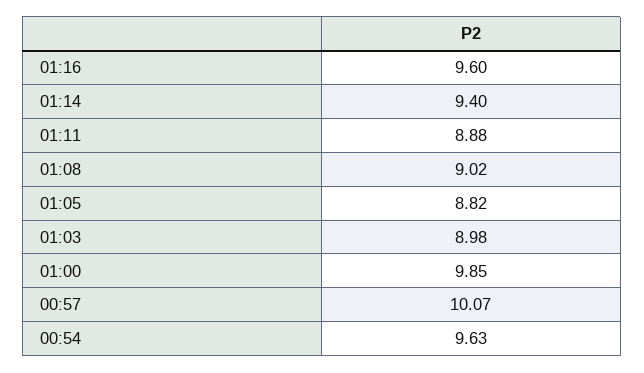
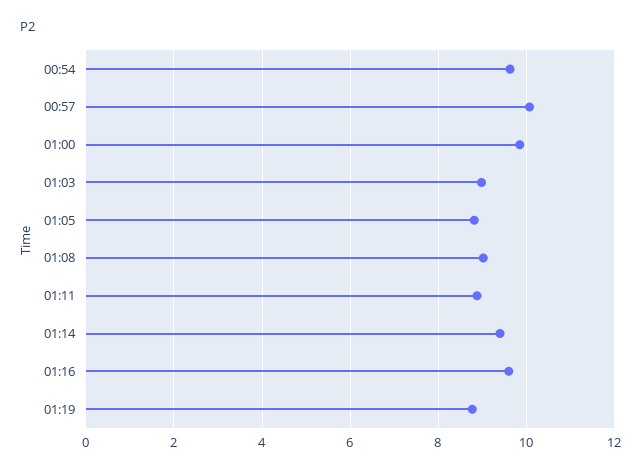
01:19: none -> 8.8

